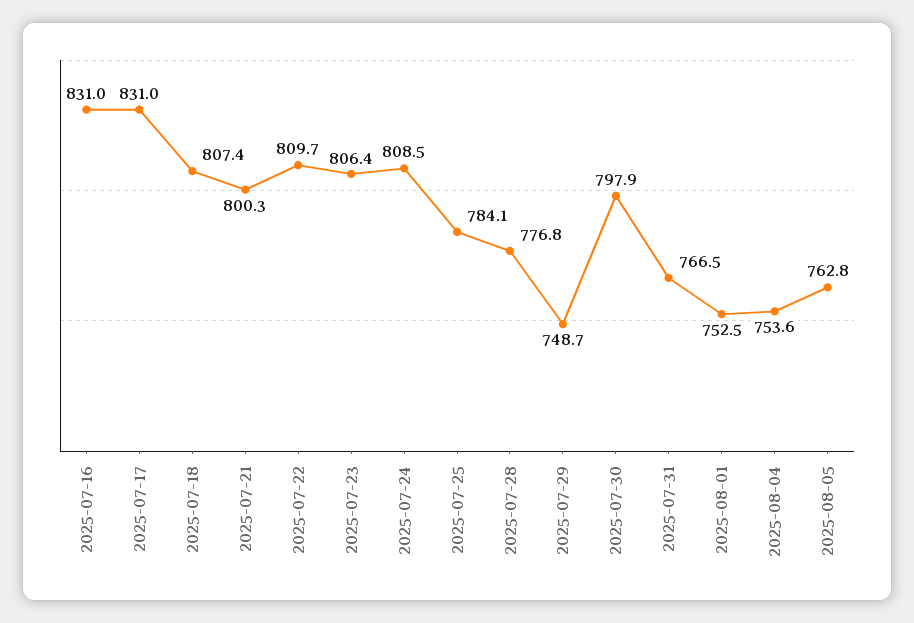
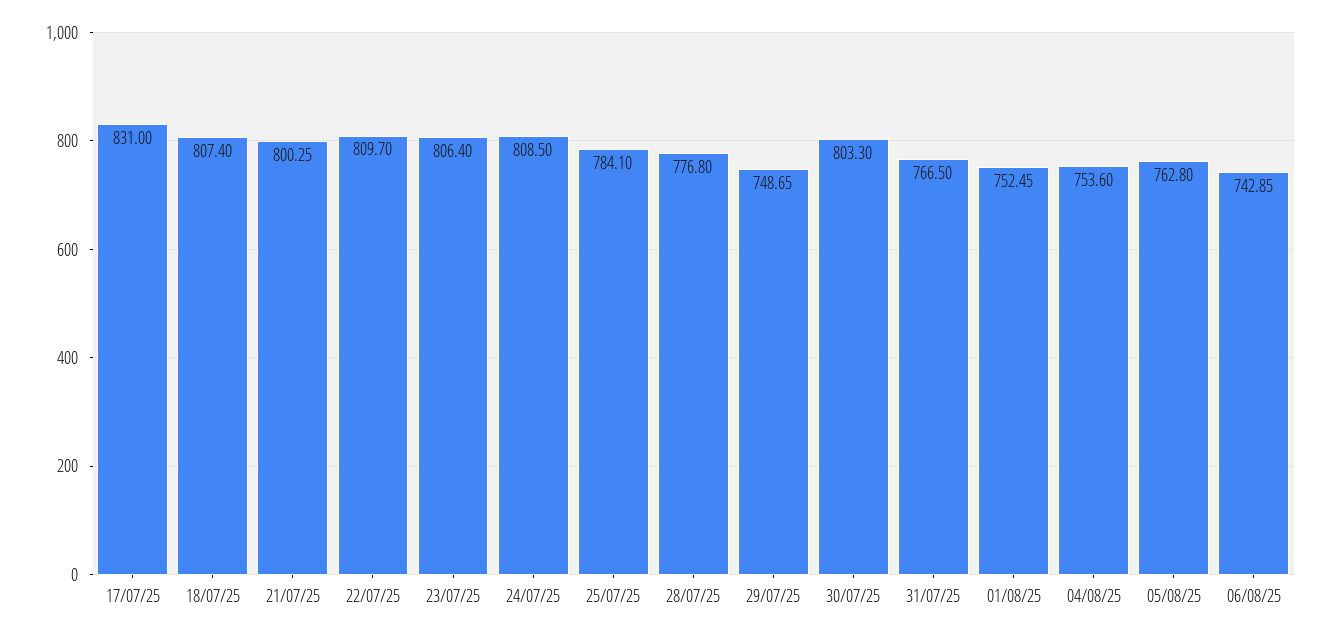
2025-07-16: 831 -> none
2025-07-30: 797.9 -> 803.3
06/08/25: none -> 742.85

